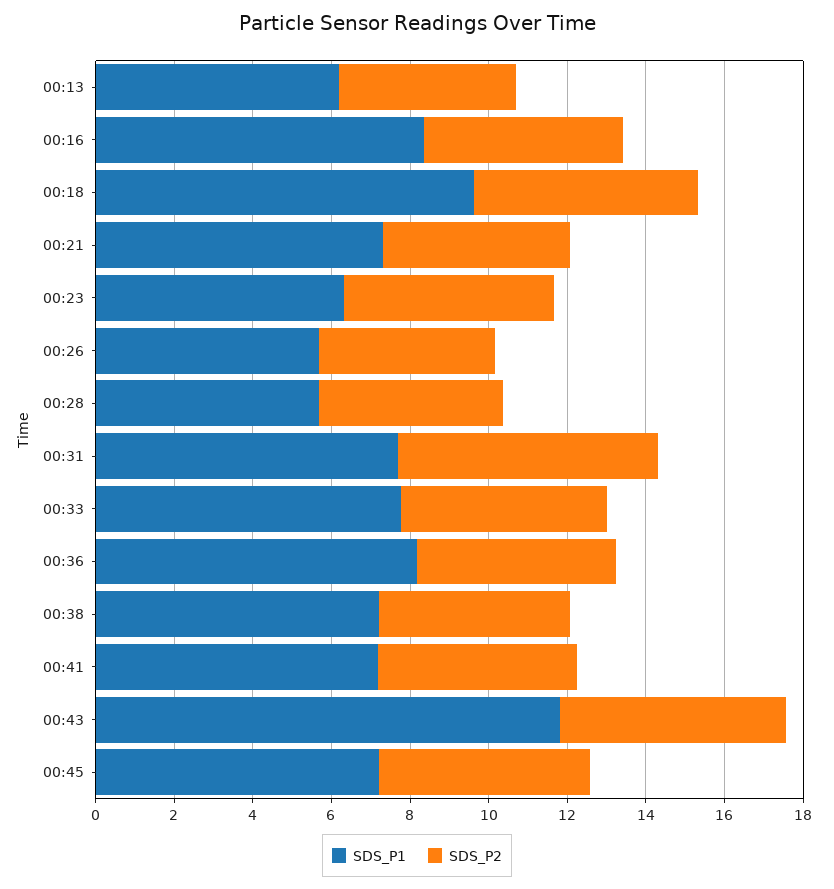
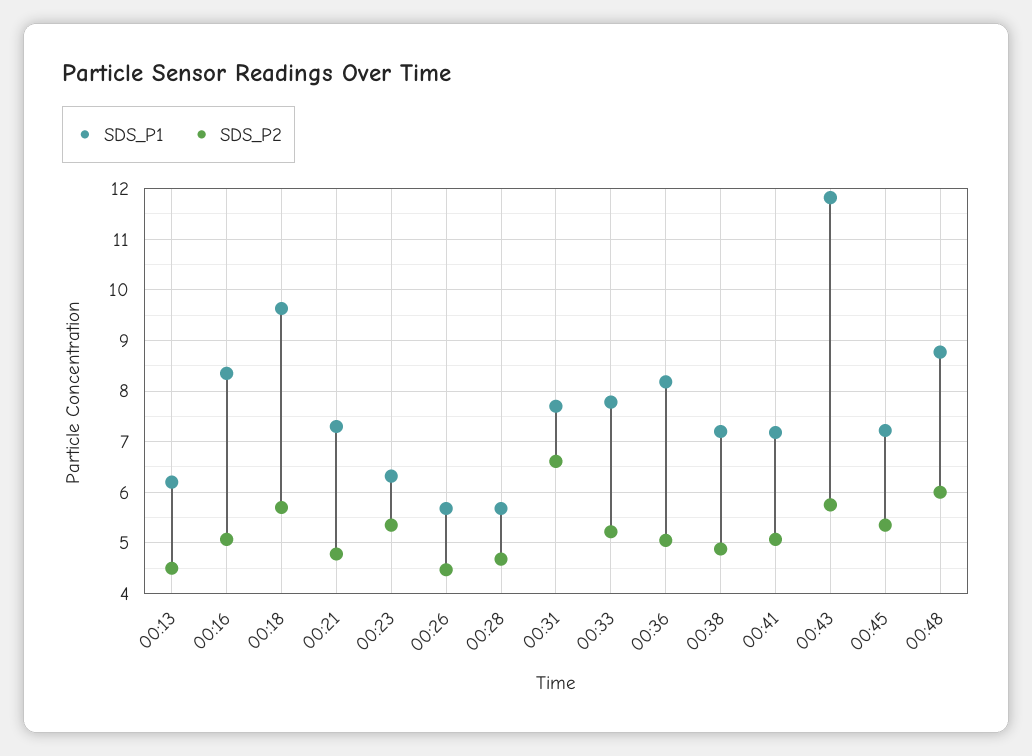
SDS_P1, 00:48: none -> 8.8
SDS_P2, 00:48: none -> 6

